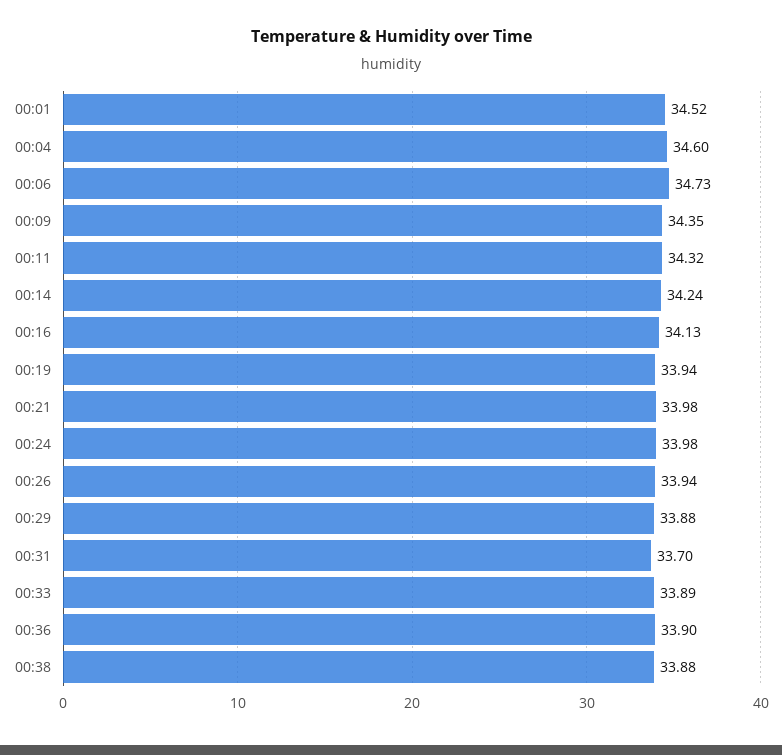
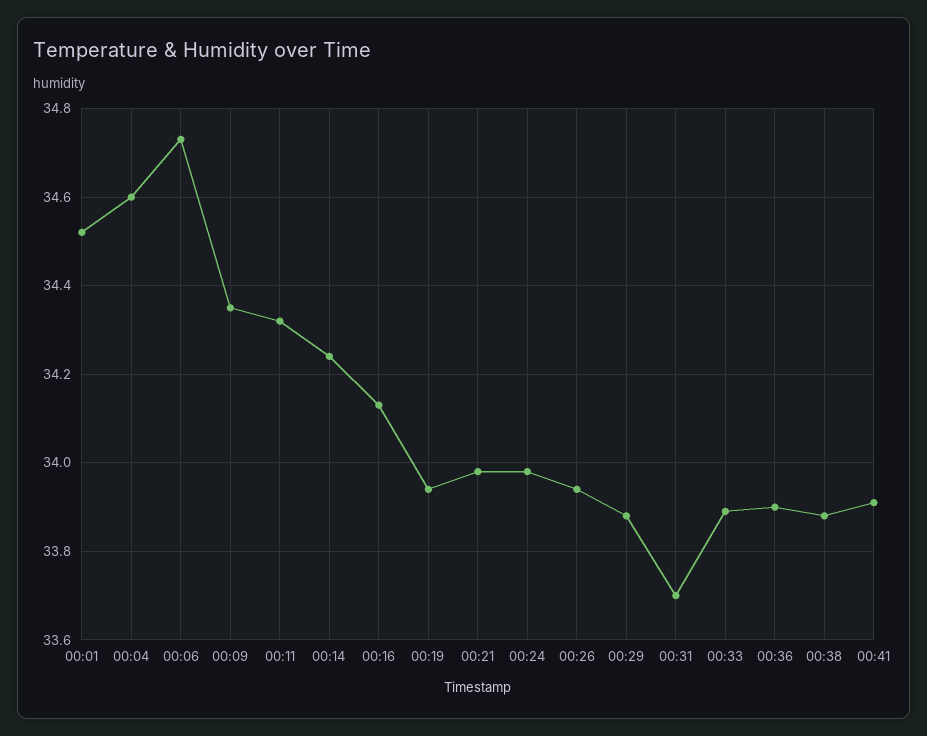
00:41: none -> 33.9

